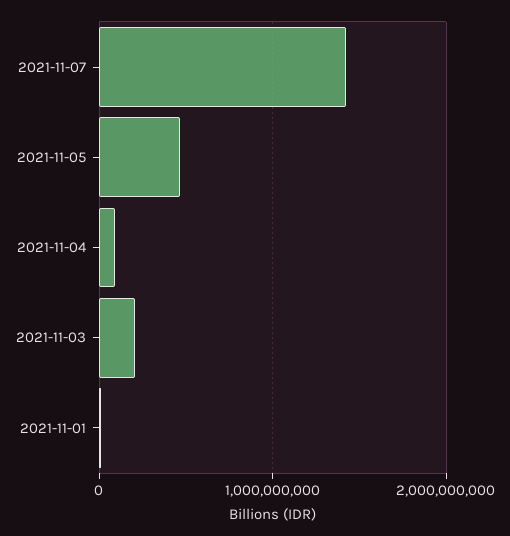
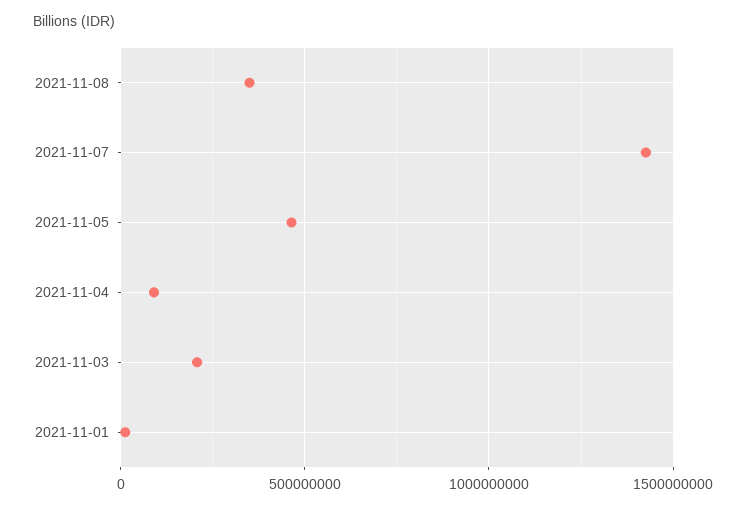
2021-11-08: none -> 350000000

